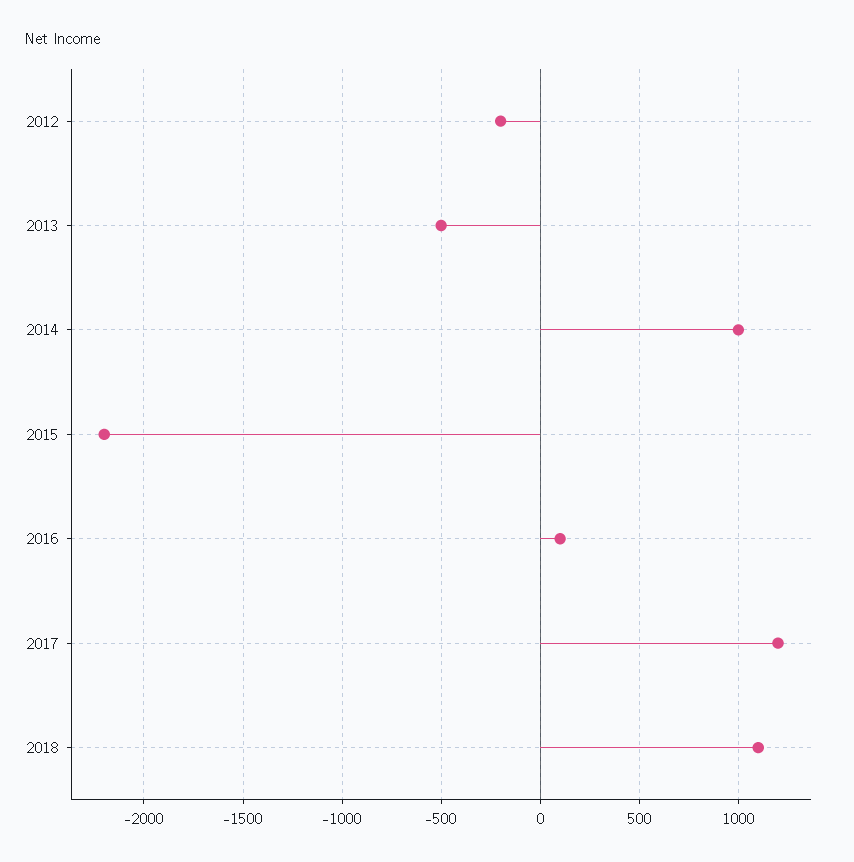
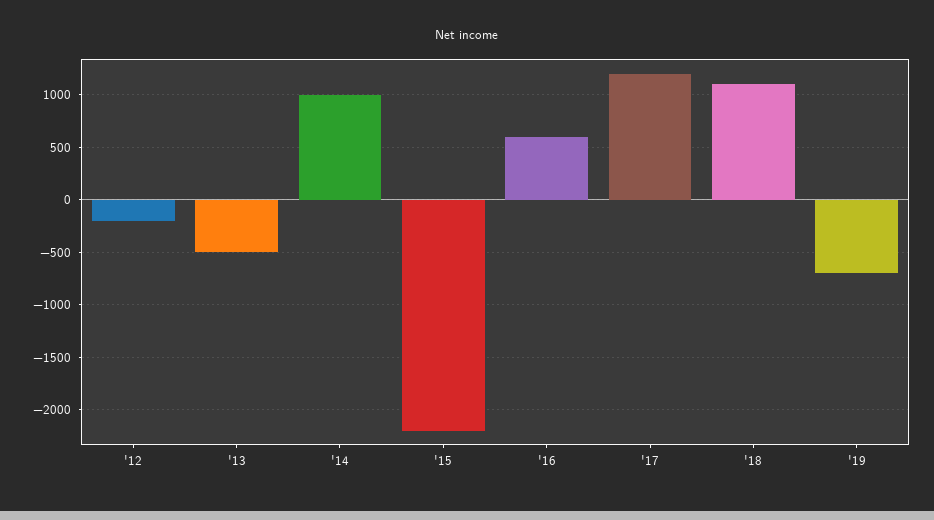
2016: 100 -> 600
'19: none -> -700

